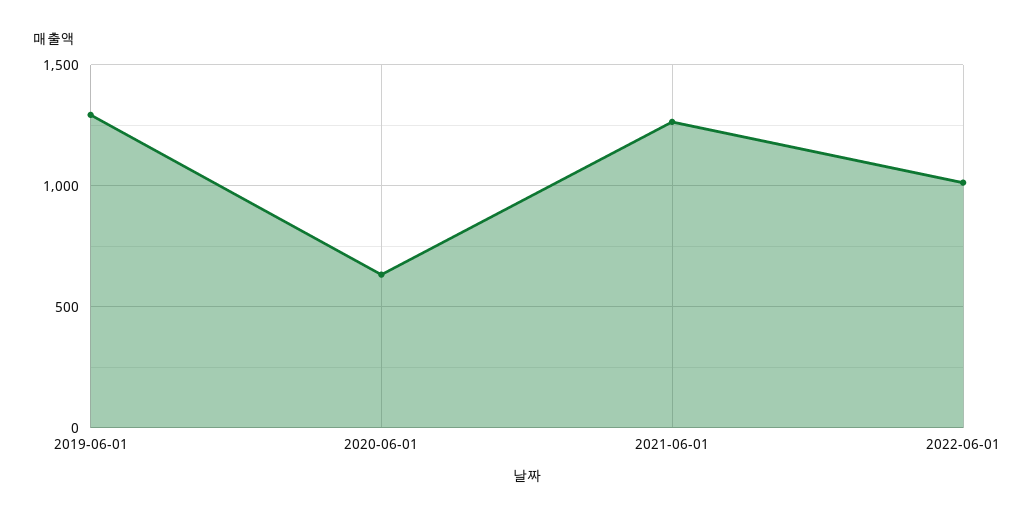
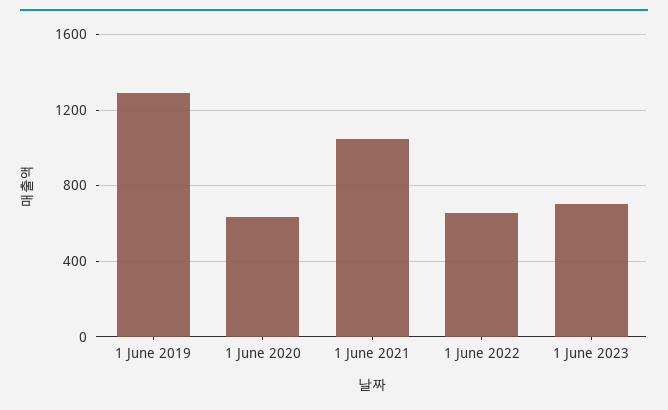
2021-06-01: 1250 -> 1050
2022-06-01: 1000 -> 650
1 June 2023: none -> 700

